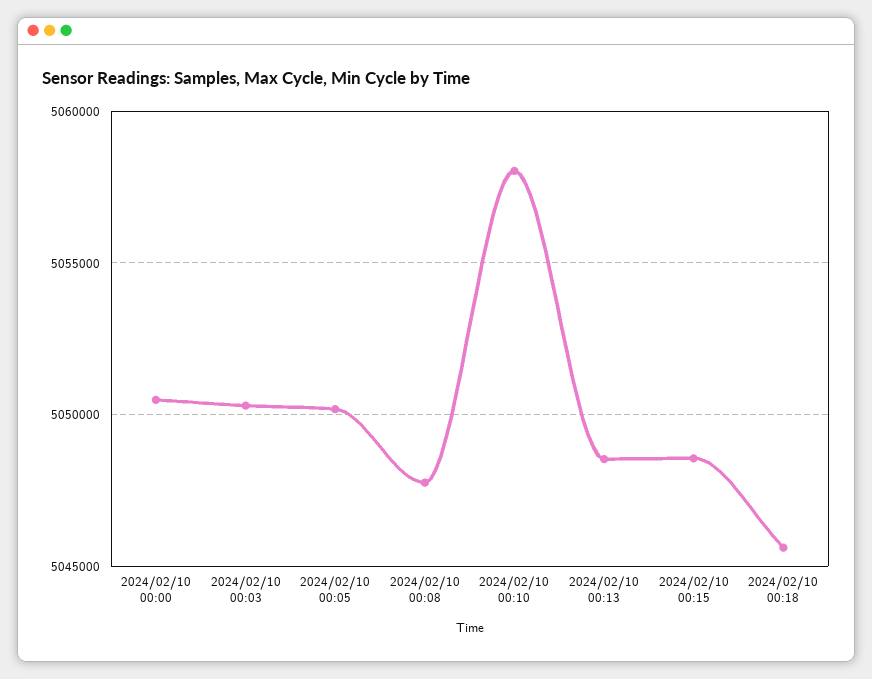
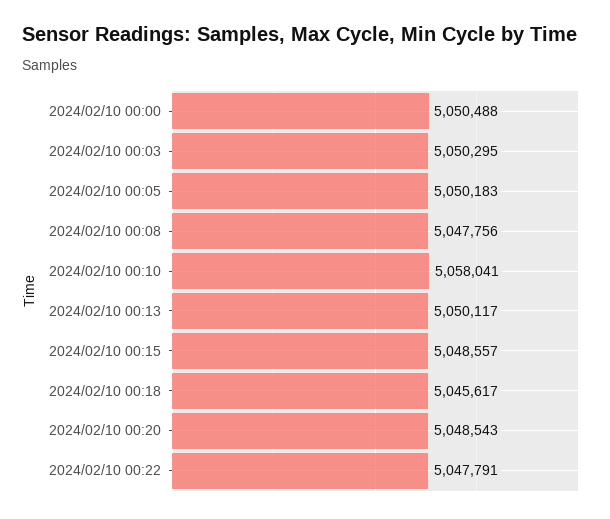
2024/02/10 00:13: 5048500 -> 5050117
2024/02/10 00:20: none -> 5048543
2024/02/10 00:22: none -> 5047791

